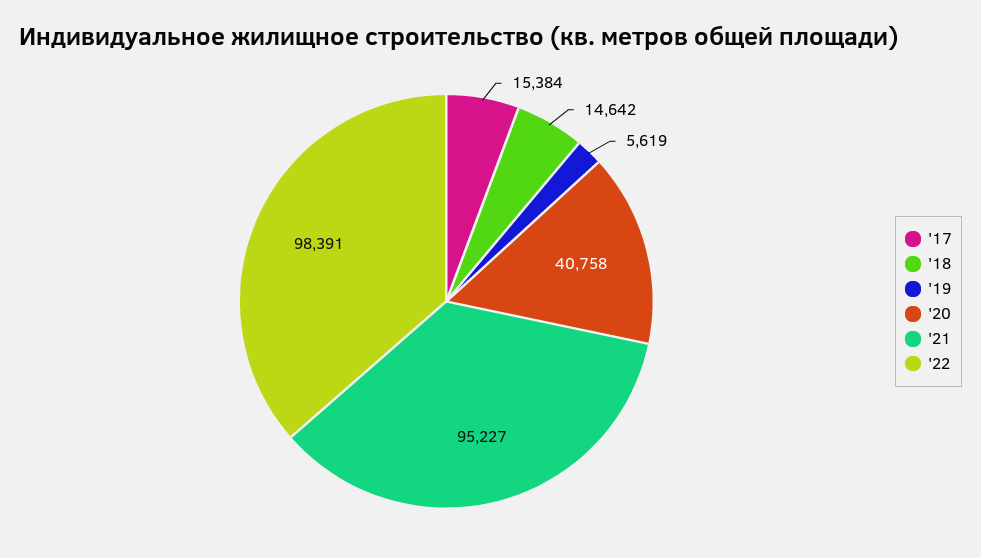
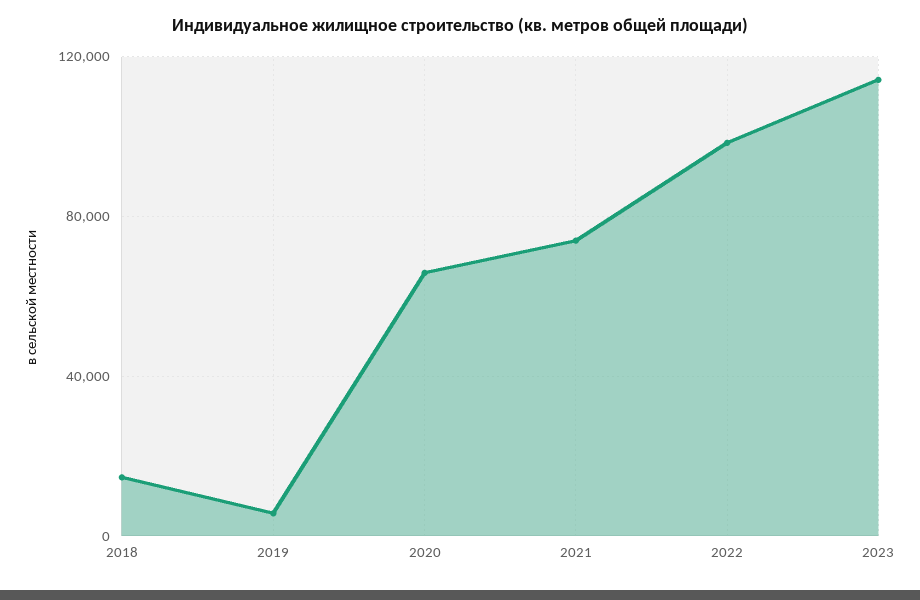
'17: 15384 -> none
'20: 40758 -> 65000
'21: 95227 -> 75000
2023: none -> 115000

